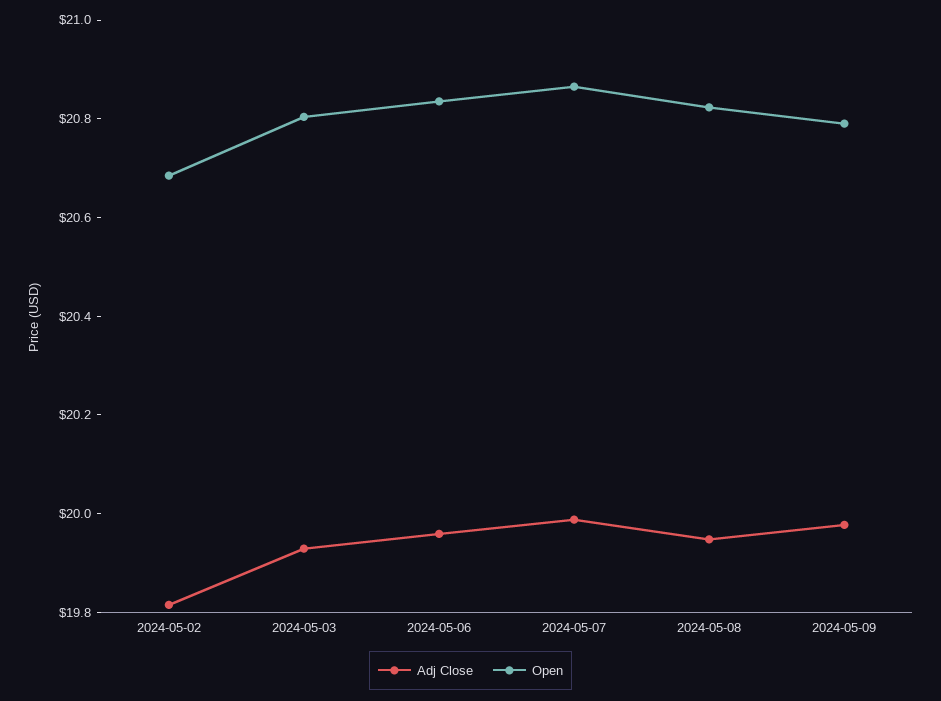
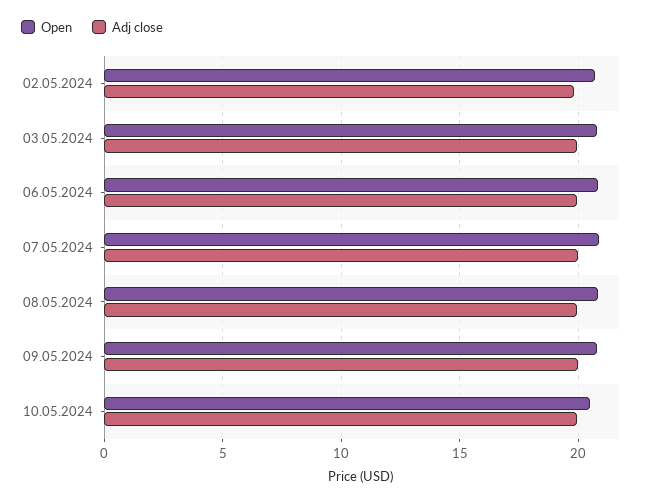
Open, 10.05.2024: none -> 20.5
Adj Close, 10.05.2024: none -> 20

